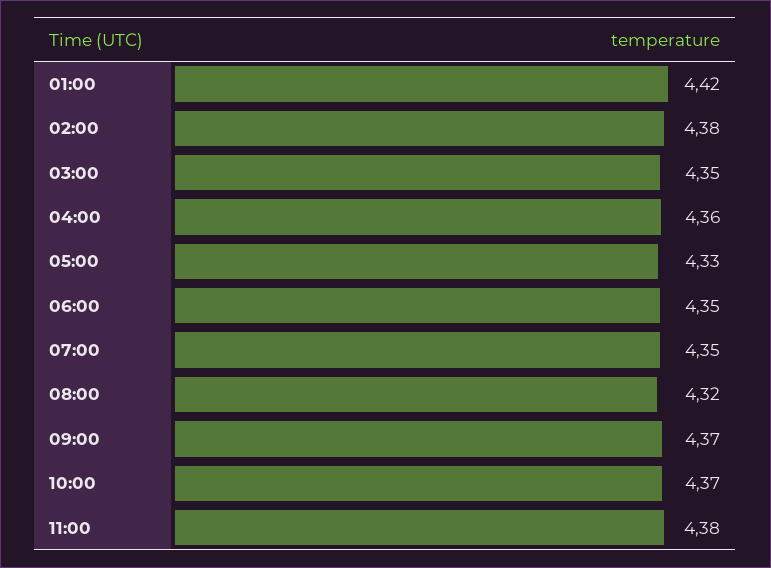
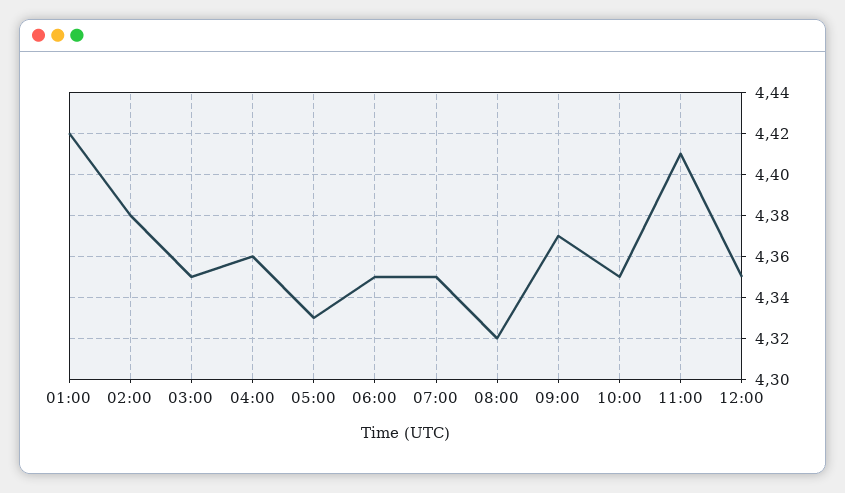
10:00: 4.37 -> 4.35
11:00: 4.38 -> 4.41
12:00: none -> 4.35

